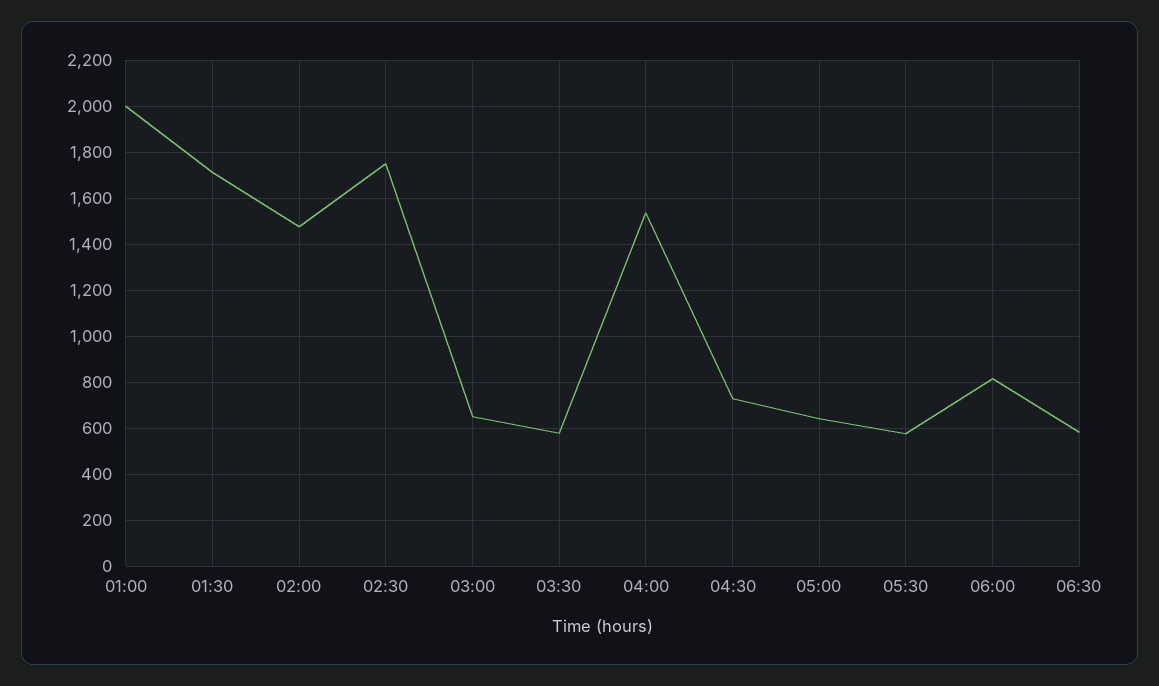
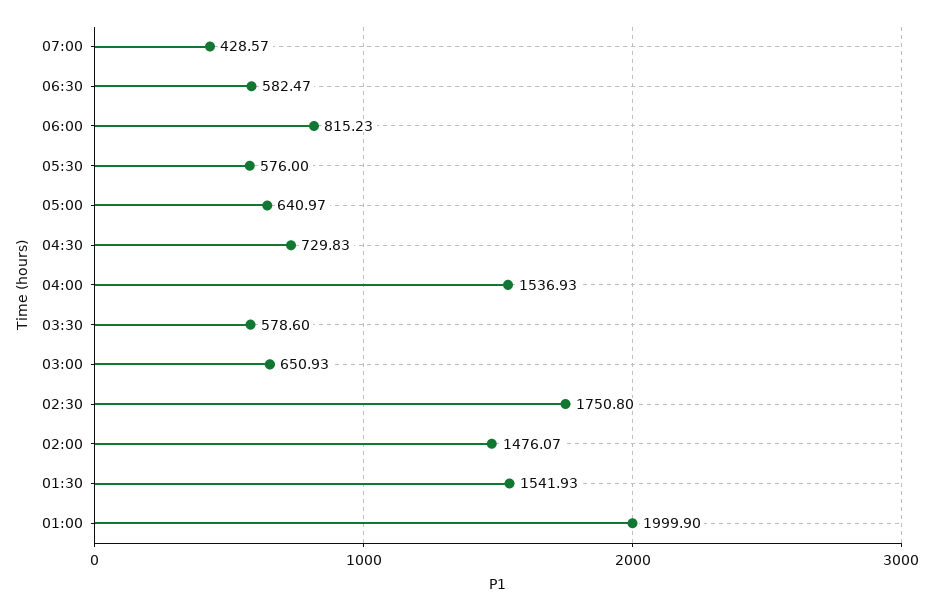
01:30: 1700 -> 1541.93
07:00: none -> 428.57

